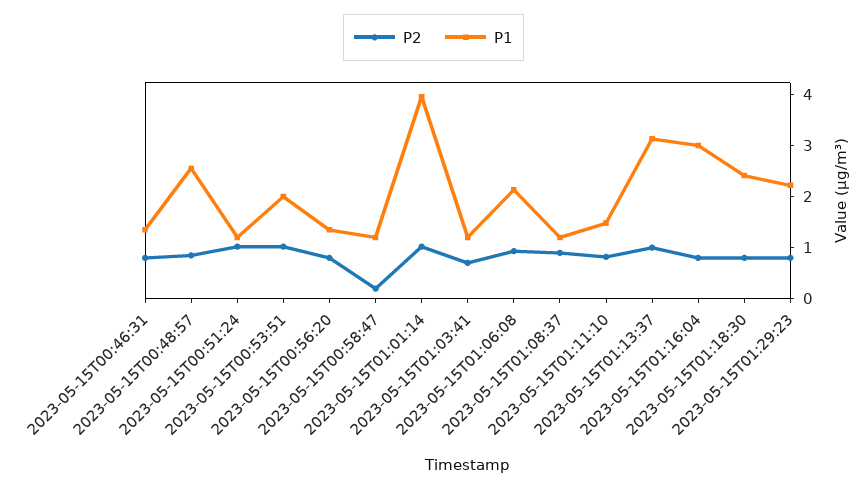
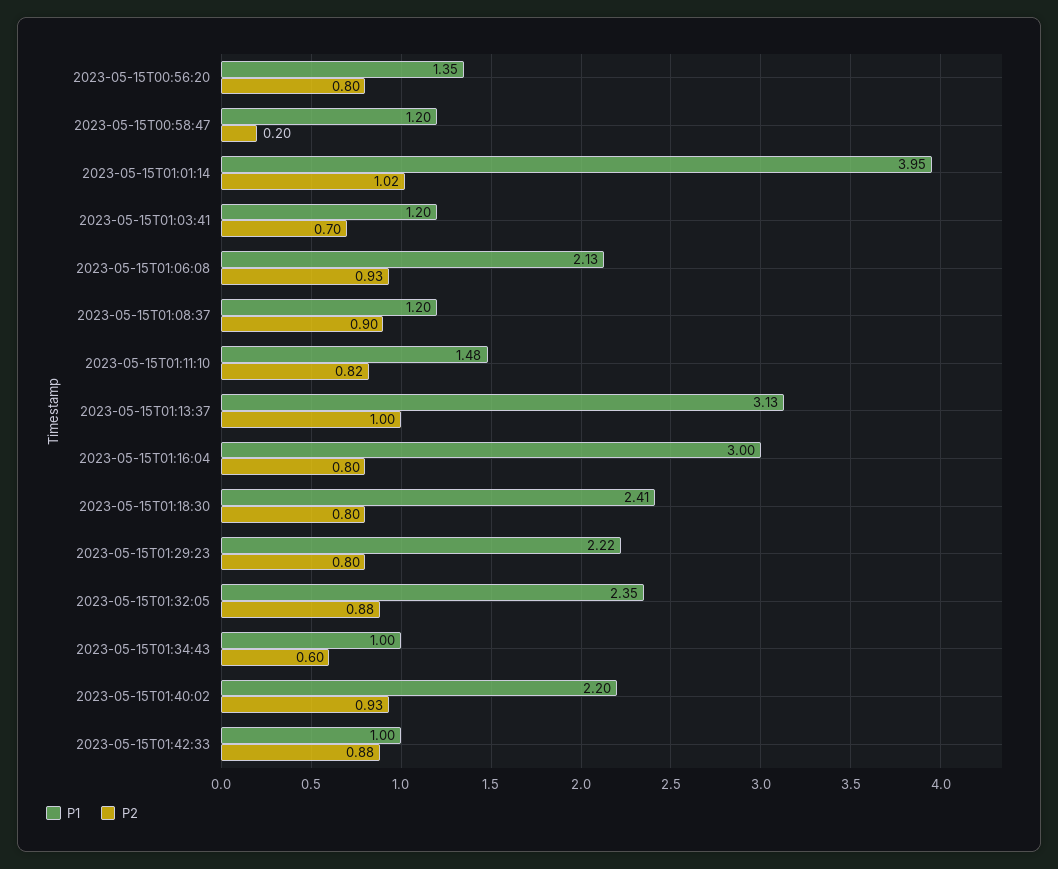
P2, 2023-05-15T00:46:31: 0.8 -> none
P1, 2023-05-15T00:46:31: 1.4 -> none
P2, 2023-05-15T00:48:57: 0.8 -> none
P1, 2023-05-15T00:48:57: 2.6 -> none
P2, 2023-05-15T00:51:24: 1 -> none
P1, 2023-05-15T00:51:24: 1.2 -> none
P2, 2023-05-15T00:53:51: 1 -> none
P1, 2023-05-15T00:53:51: 2 -> none
P1, 2023-05-15T01:32:05: none -> 2.35
P2, 2023-05-15T01:32:05: none -> 0.88
P1, 2023-05-15T01:34:43: none -> 1
P2, 2023-05-15T01:34:43: none -> 0.6
P1, 2023-05-15T01:40:02: none -> 2.2
P2, 2023-05-15T01:40:02: none -> 0.93
P1, 2023-05-15T01:42:33: none -> 1
P2, 2023-05-15T01:42:33: none -> 0.88

